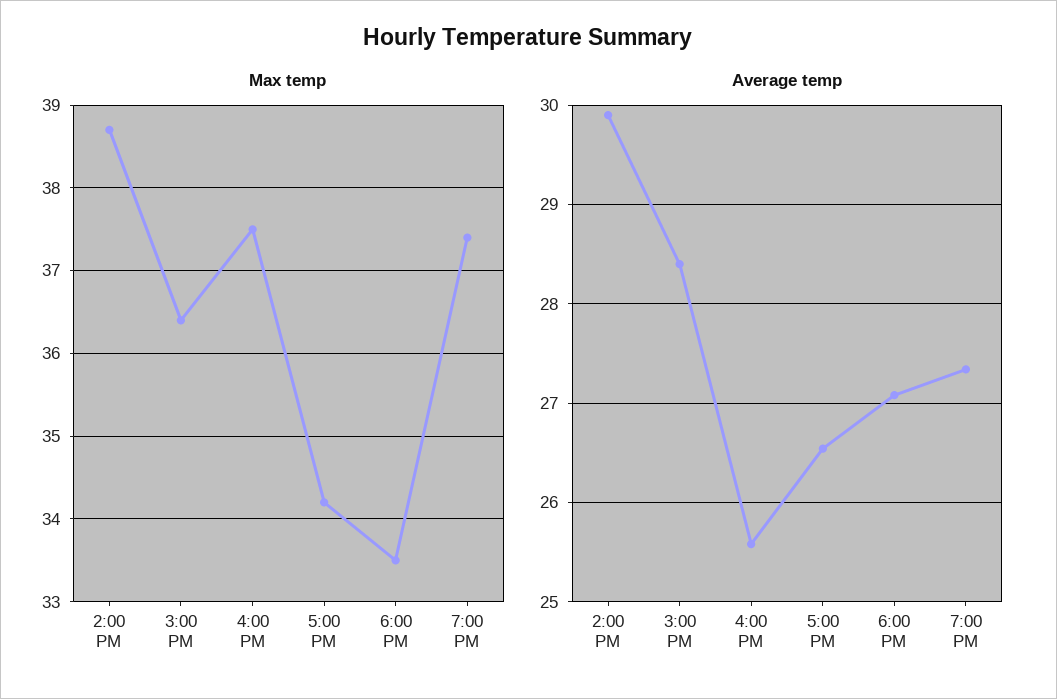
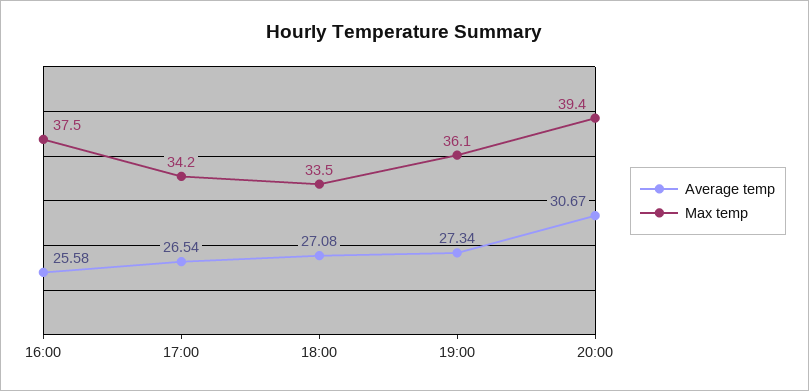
Max temp, 2:00 PM: 38.7 -> none
Max temp, 3:00 PM: 36.4 -> none
Max temp, 7:00 PM: 37.4 -> 36.1
Average temp, 2:00 PM: 29.9 -> none
Average temp, 3:00 PM: 28.4 -> none
Average temp, 20:00: none -> 30.67
Max temp, 20:00: none -> 39.4

